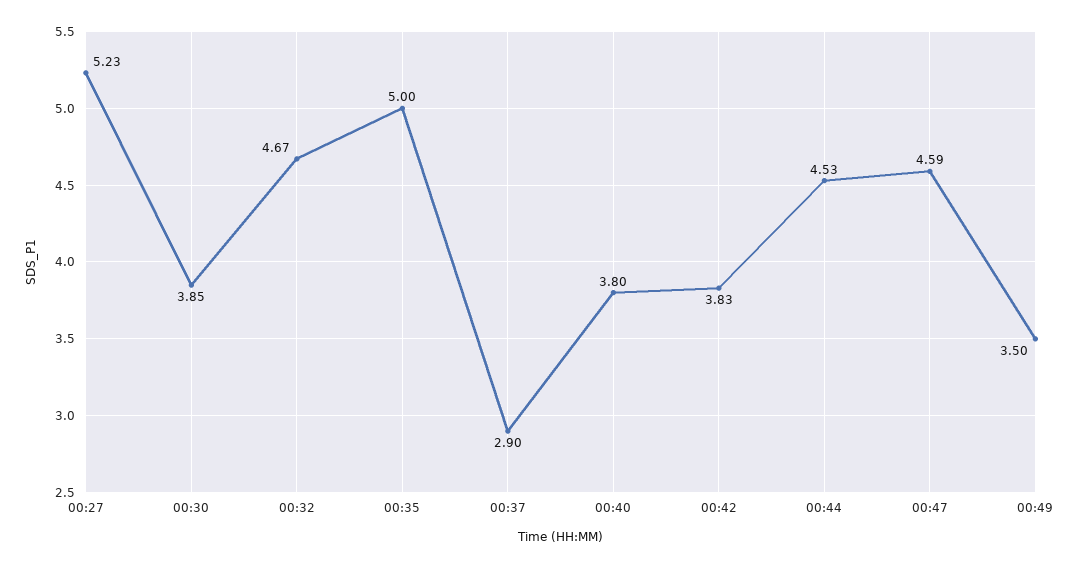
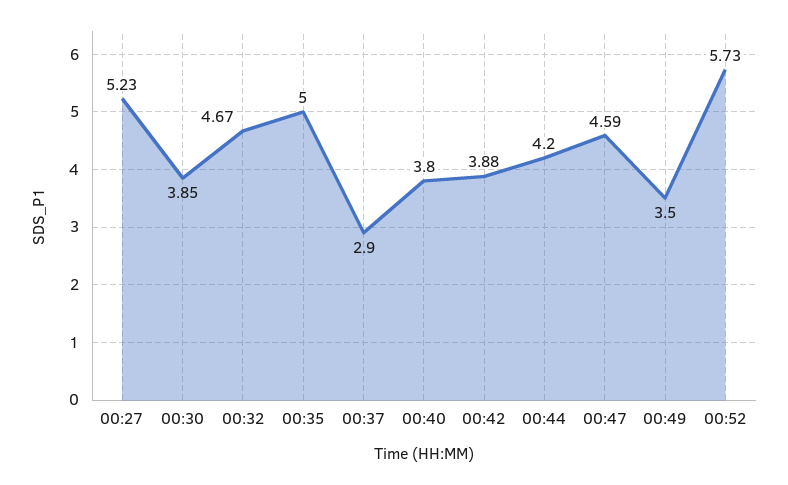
00:42: 3.83 -> 3.88
00:44: 4.53 -> 4.2
00:52: none -> 5.73

